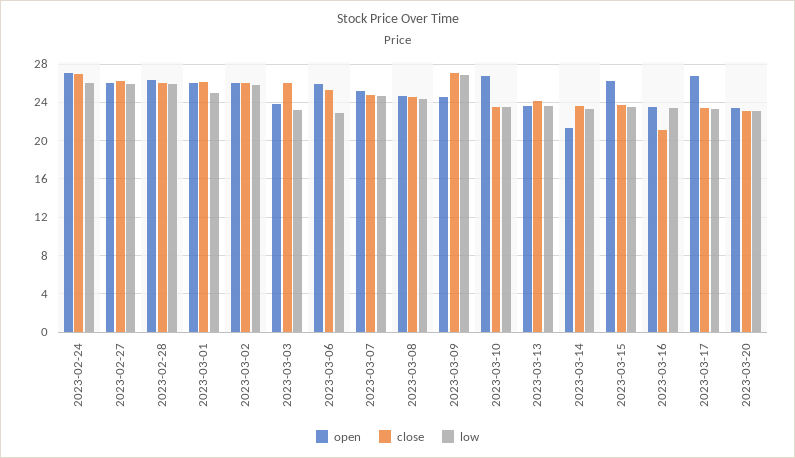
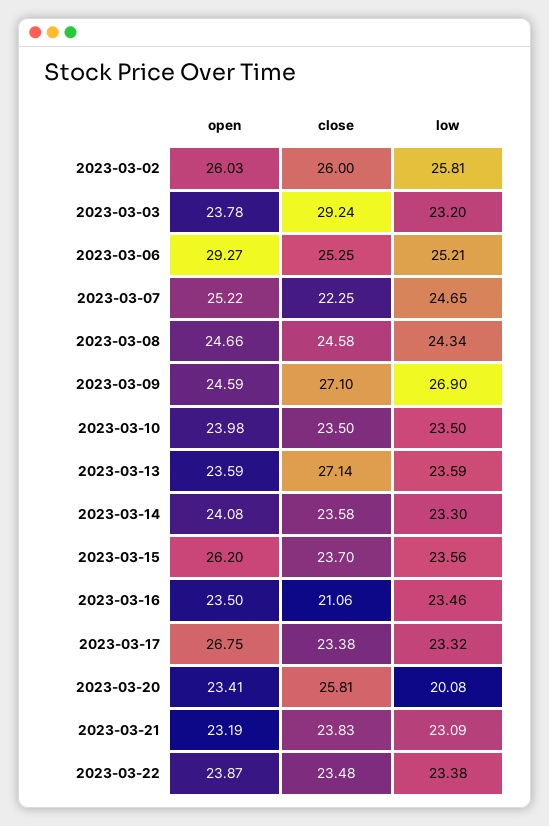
open, 2023-02-24: 27 -> none
close, 2023-02-24: 27 -> none
low, 2023-02-24: 26 -> none
open, 2023-02-27: 26 -> none
close, 2023-02-27: 26 -> none
low, 2023-02-27: 26 -> none
open, 2023-02-28: 26 -> none
close, 2023-02-28: 26 -> none
low, 2023-02-28: 26 -> none
open, 2023-03-01: 26 -> none
close, 2023-03-01: 26 -> none
low, 2023-03-01: 25 -> none
close, 2023-03-03: 26 -> 29.24
open, 2023-03-06: 26 -> 29.27
low, 2023-03-06: 23 -> 25.21
close, 2023-03-07: 25 -> 22.25
open, 2023-03-10: 27 -> 23.98
close, 2023-03-13: 24 -> 27.14
open, 2023-03-14: 21 -> 24.08
close, 2023-03-20: 23 -> 25.81
low, 2023-03-20: 23 -> 20.08
open, 2023-03-21: none -> 23.19
close, 2023-03-21: none -> 23.83
low, 2023-03-21: none -> 23.09
open, 2023-03-22: none -> 23.87
close, 2023-03-22: none -> 23.48
low, 2023-03-22: none -> 23.38

